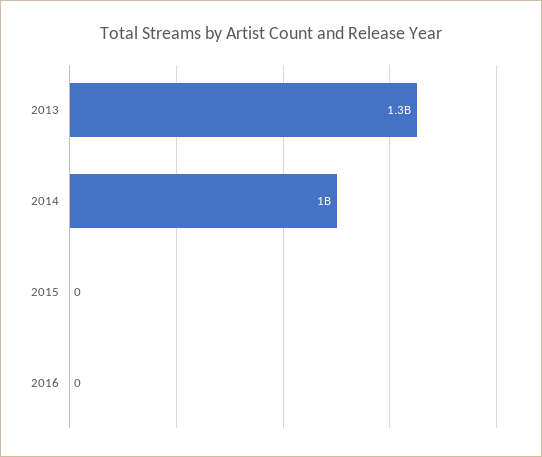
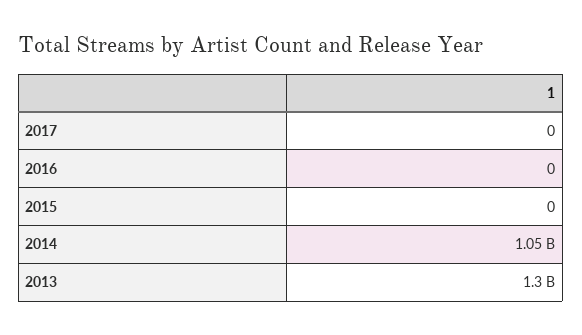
2017: none -> 0

